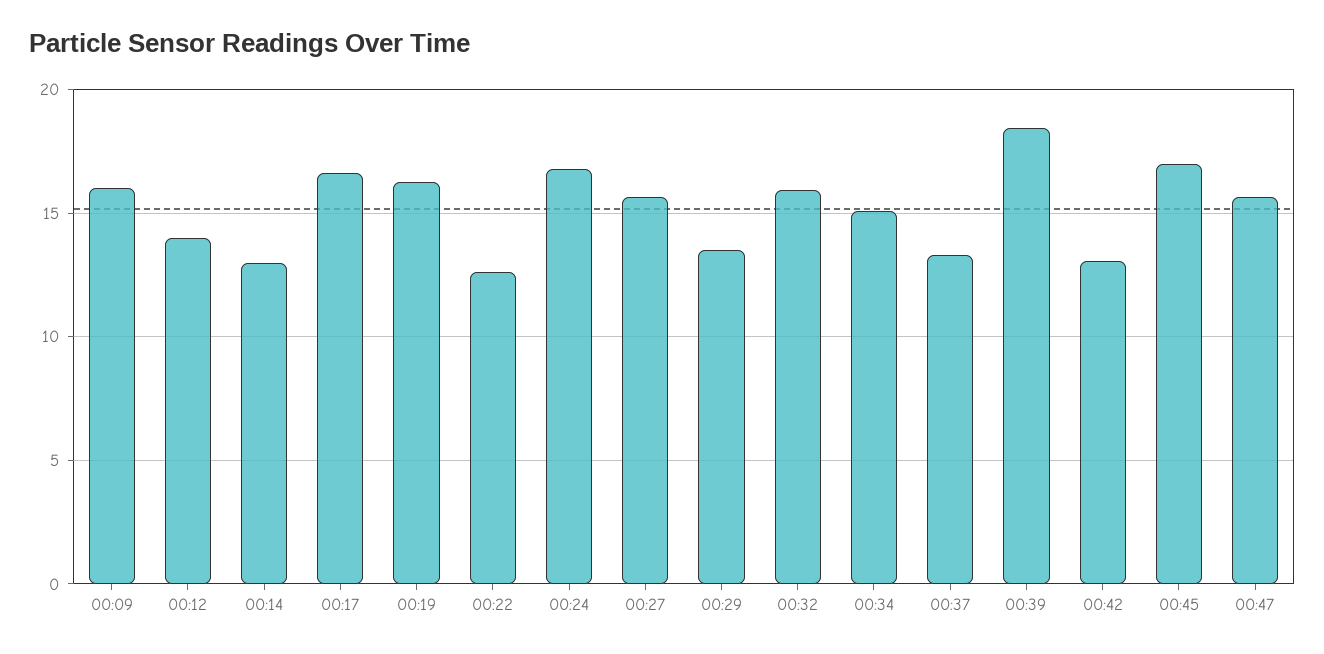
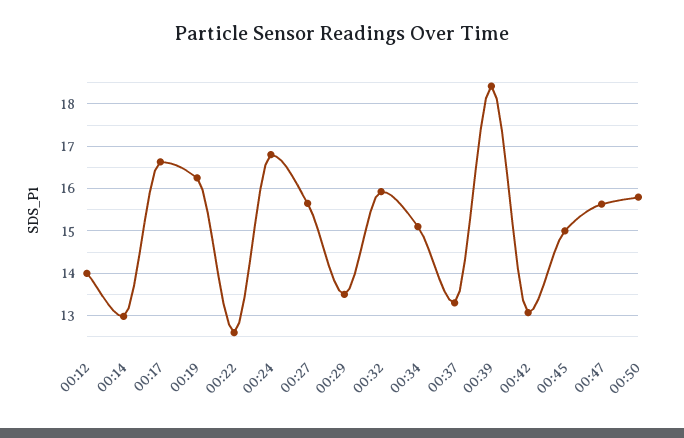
00:09: 16 -> none
00:45: 17 -> 15
00:50: none -> 15.8

